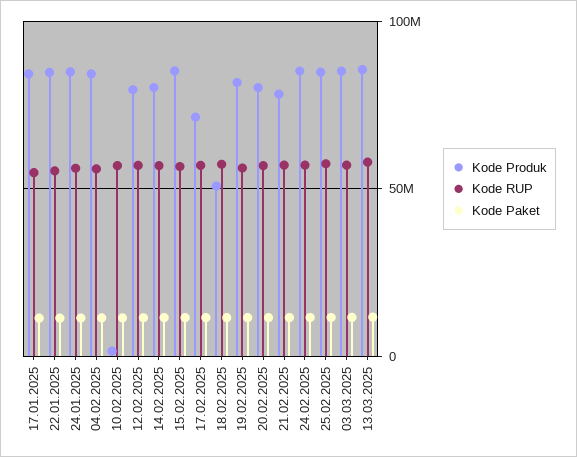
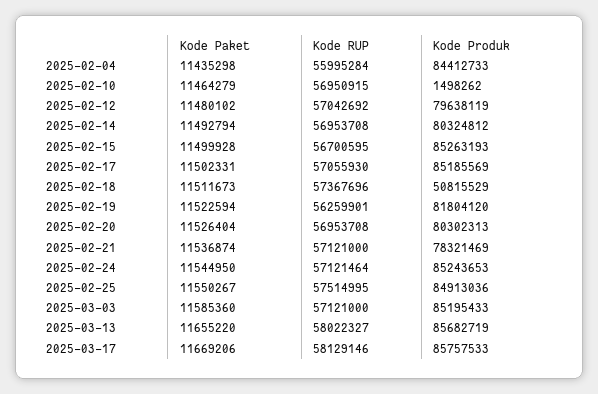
Kode Produk, 17.01.2025: 85000000 -> none
Kode RUP, 17.01.2025: 55000000 -> none
Kode Paket, 17.01.2025: 10000000 -> none
Kode Produk, 22.01.2025: 85000000 -> none
Kode RUP, 22.01.2025: 55000000 -> none
Kode Paket, 22.01.2025: 10000000 -> none
Kode Produk, 24.01.2025: 85000000 -> none
Kode RUP, 24.01.2025: 55000000 -> none
Kode Paket, 24.01.2025: 10000000 -> none
Kode Produk, 17.02.2025: 70000000 -> 85185569
Kode Paket, 2025-03-17: none -> 11669206
Kode RUP, 2025-03-17: none -> 58129146
Kode Produk, 2025-03-17: none -> 85757533

